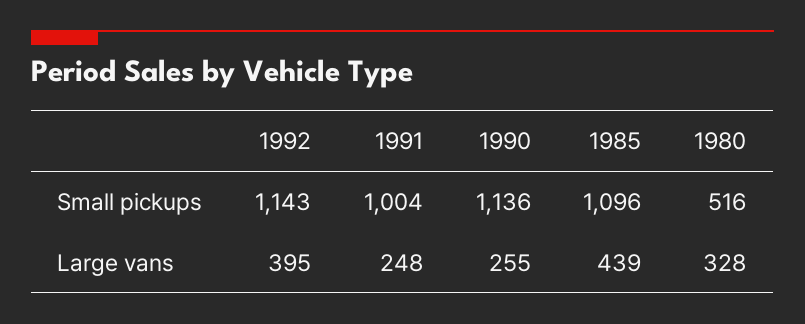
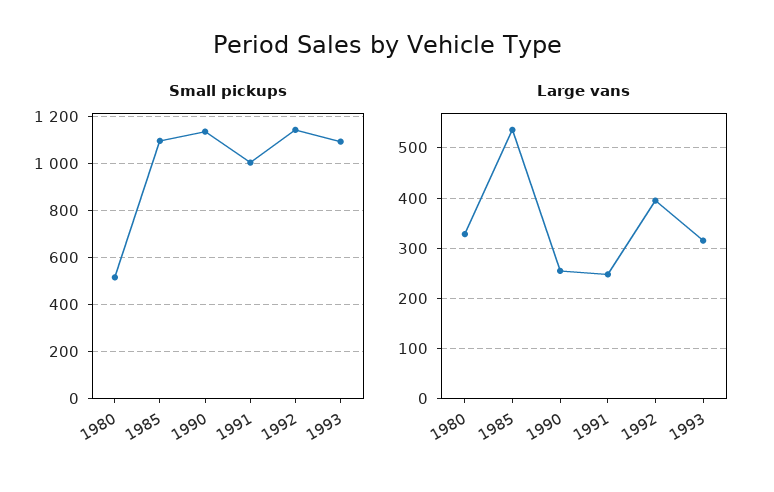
Large vans, 1985: 439 -> 540
Small pickups, 1993: none -> 1100
Large vans, 1993: none -> 320

